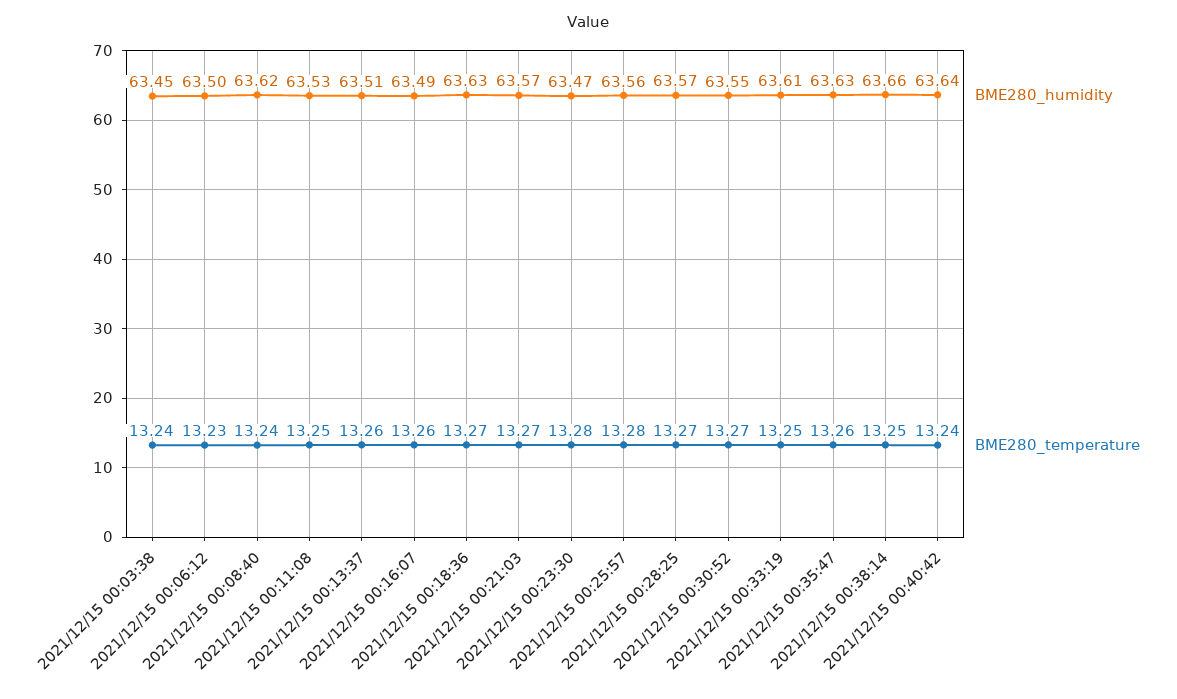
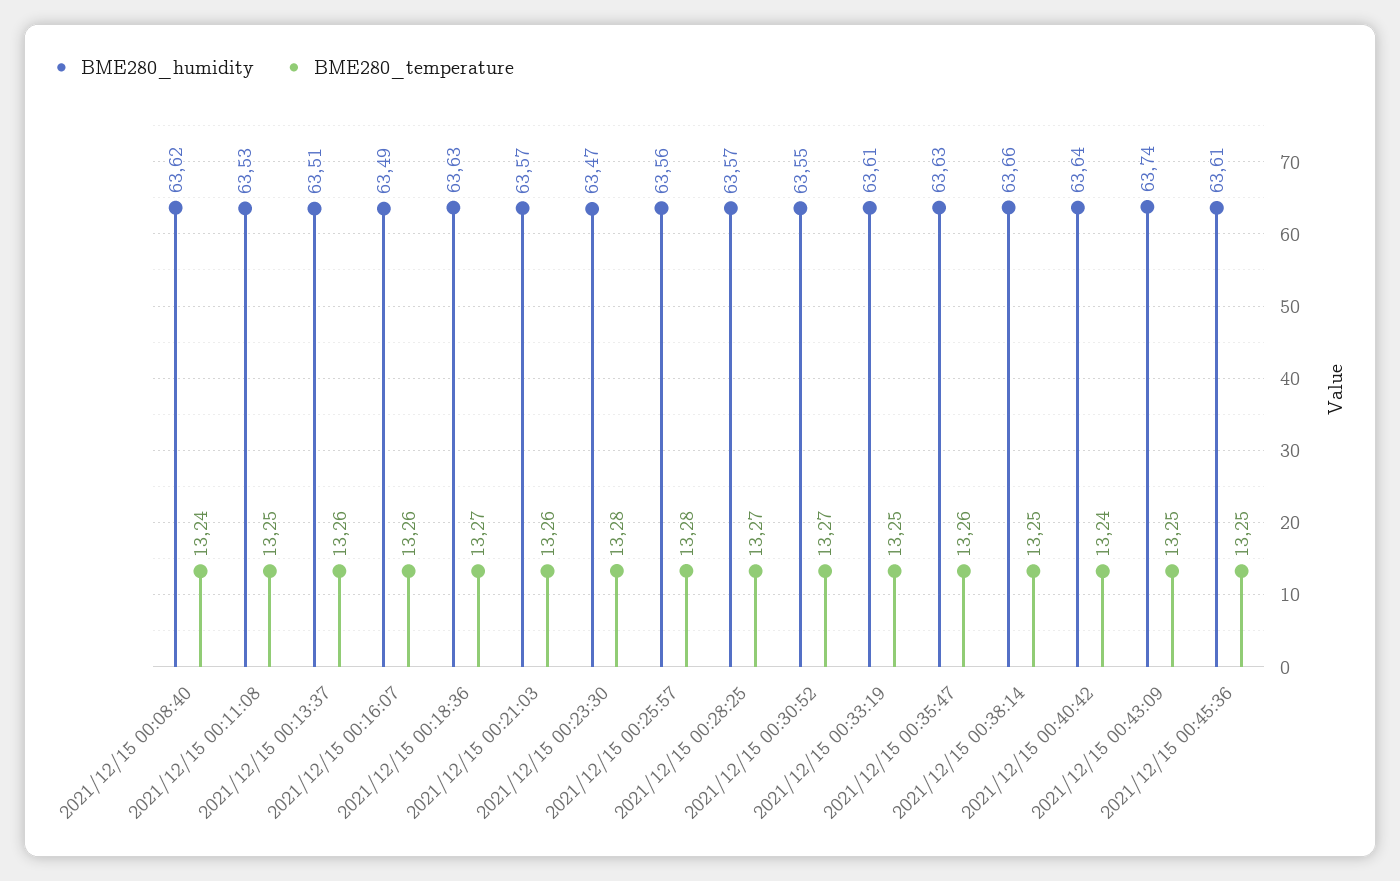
BME280_humidity, 2021/12/15 00:03:38: 63.45 -> none
BME280_temperature, 2021/12/15 00:03:38: 13.24 -> none
BME280_humidity, 2021/12/15 00:06:12: 63.5 -> none
BME280_temperature, 2021/12/15 00:06:12: 13.23 -> none
BME280_temperature, 2021/12/15 00:21:03: 13.27 -> 13.26
BME280_humidity, 2021/12/15 00:43:09: none -> 63.74
BME280_temperature, 2021/12/15 00:43:09: none -> 13.25
BME280_humidity, 2021/12/15 00:45:36: none -> 63.61
BME280_temperature, 2021/12/15 00:45:36: none -> 13.25

